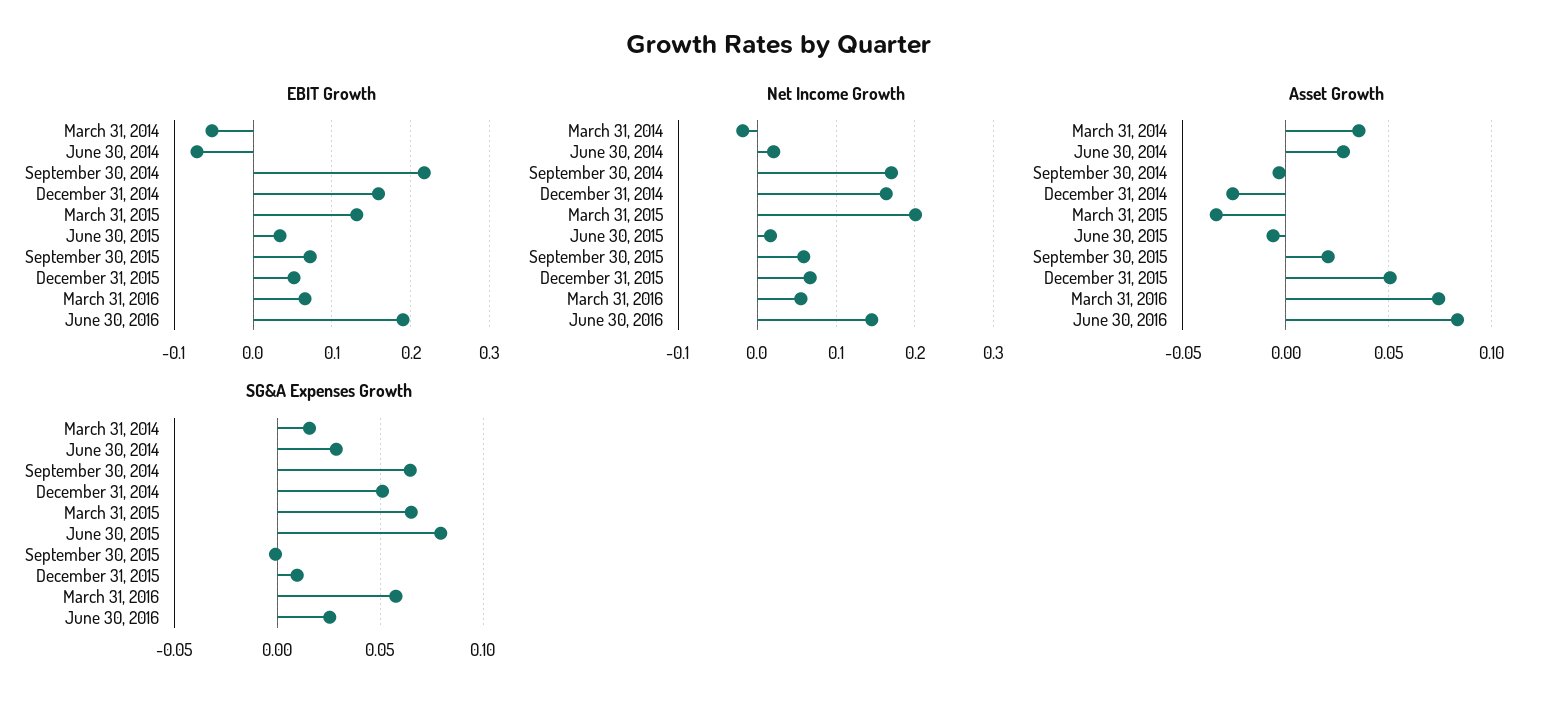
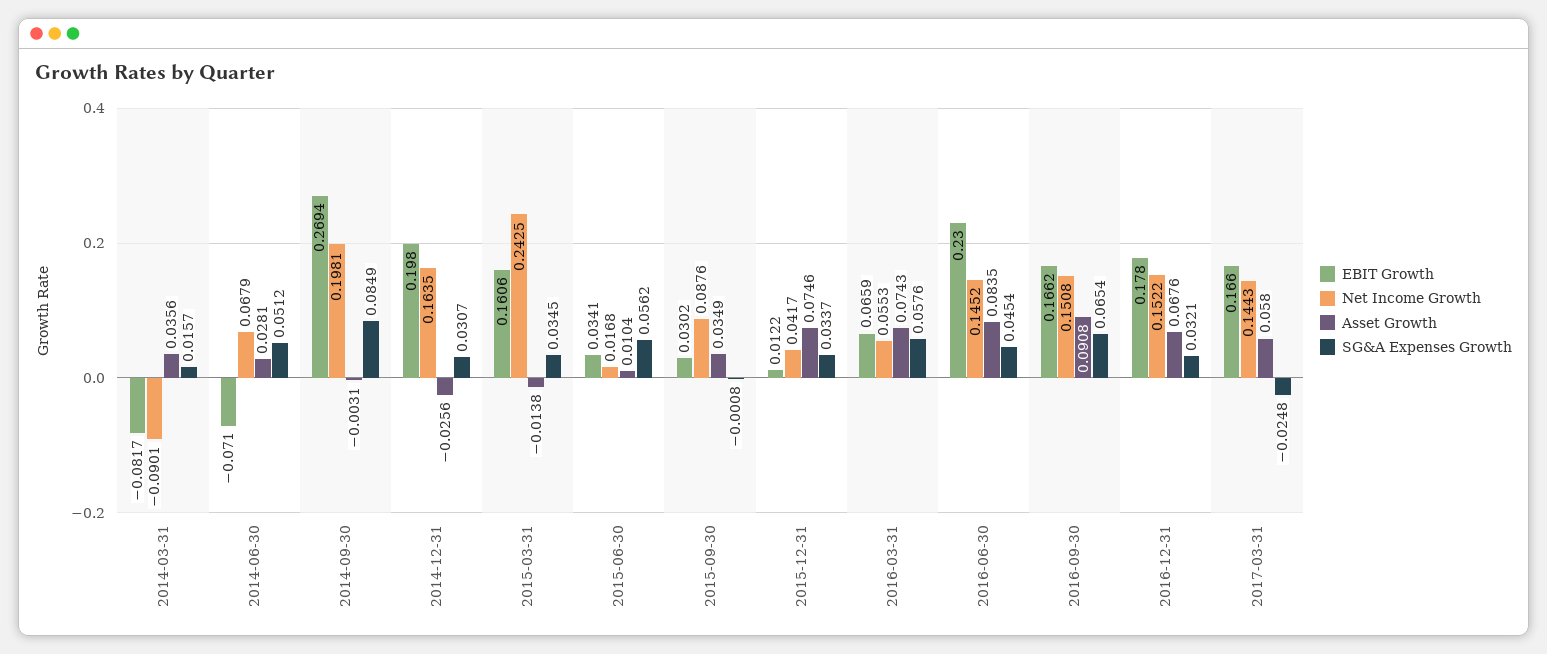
EBIT Growth, March 31, 2014: -0.05 -> -0.0817
EBIT Growth, September 30, 2014: 0.22 -> 0.2694
EBIT Growth, December 31, 2014: 0.16 -> 0.198
EBIT Growth, March 31, 2015: 0.13 -> 0.1606
EBIT Growth, September 30, 2015: 0.07 -> 0.0302
EBIT Growth, December 31, 2015: 0.05 -> 0.0122
EBIT Growth, June 30, 2016: 0.19 -> 0.23
Net Income Growth, March 31, 2014: -0.02 -> -0.0901
Net Income Growth, June 30, 2014: 0.02 -> 0.0679
Net Income Growth, September 30, 2014: 0.17 -> 0.1981
Net Income Growth, March 31, 2015: 0.2 -> 0.2425
Net Income Growth, September 30, 2015: 0.06 -> 0.0876
Net Income Growth, December 31, 2015: 0.07 -> 0.0417
Asset Growth, March 31, 2015: -0.035 -> -0.0138
Asset Growth, June 30, 2015: -0.005 -> 0.0104
Asset Growth, September 30, 2015: 0.02 -> 0.0349
Asset Growth, December 31, 2015: 0.05 -> 0.0746
SG&A Expenses Growth, June 30, 2014: 0.03 -> 0.0512
SG&A Expenses Growth, September 30, 2014: 0.065 -> 0.0849
SG&A Expenses Growth, December 31, 2014: 0.05 -> 0.0307
SG&A Expenses Growth, March 31, 2015: 0.065 -> 0.0345
SG&A Expenses Growth, June 30, 2015: 0.08 -> 0.0562
SG&A Expenses Growth, December 31, 2015: 0.01 -> 0.0337
SG&A Expenses Growth, June 30, 2016: 0.025 -> 0.0454
EBIT Growth, 2016-09-30: none -> 0.1662
Net Income Growth, 2016-09-30: none -> 0.1508
Asset Growth, 2016-09-30: none -> 0.0908
SG&A Expenses Growth, 2016-09-30: none -> 0.0654
EBIT Growth, 2016-12-31: none -> 0.178
Net Income Growth, 2016-12-31: none -> 0.1522
Asset Growth, 2016-12-31: none -> 0.0676
SG&A Expenses Growth, 2016-12-31: none -> 0.0321
EBIT Growth, 2017-03-31: none -> 0.166
Net Income Growth, 2017-03-31: none -> 0.1443
Asset Growth, 2017-03-31: none -> 0.058
SG&A Expenses Growth, 2017-03-31: none -> -0.0248

